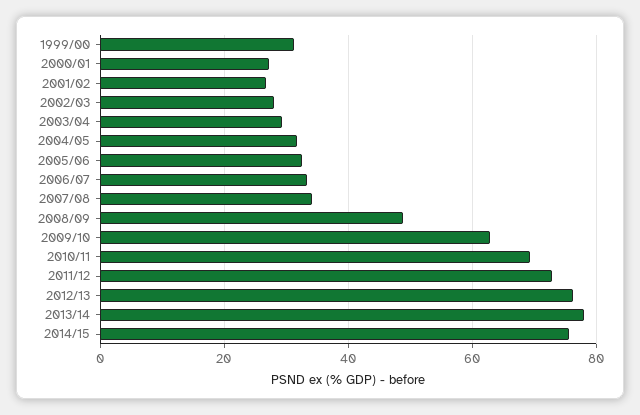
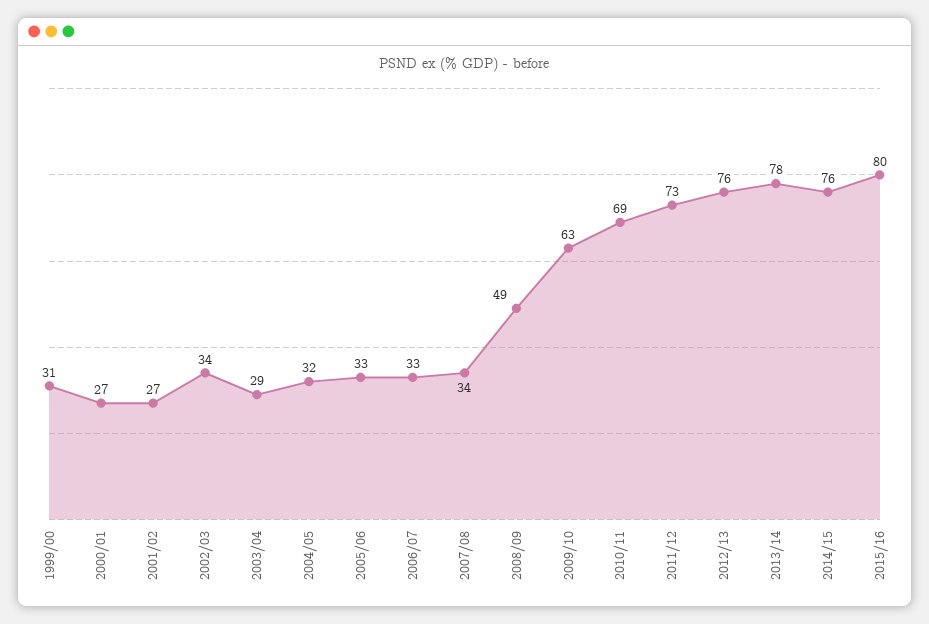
2002/03: 28 -> 34
2015/16: none -> 80

